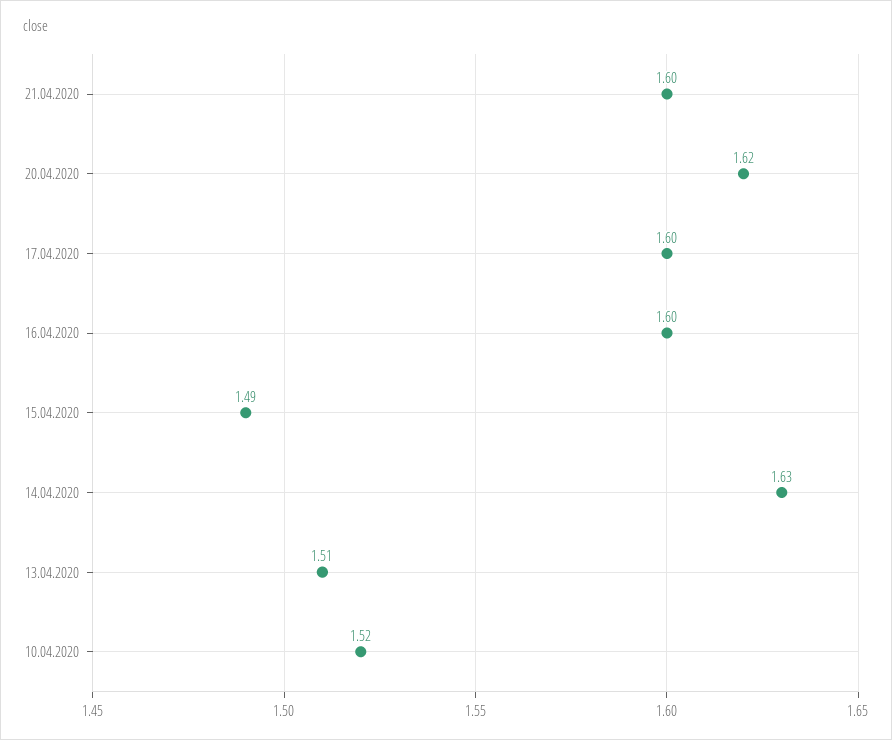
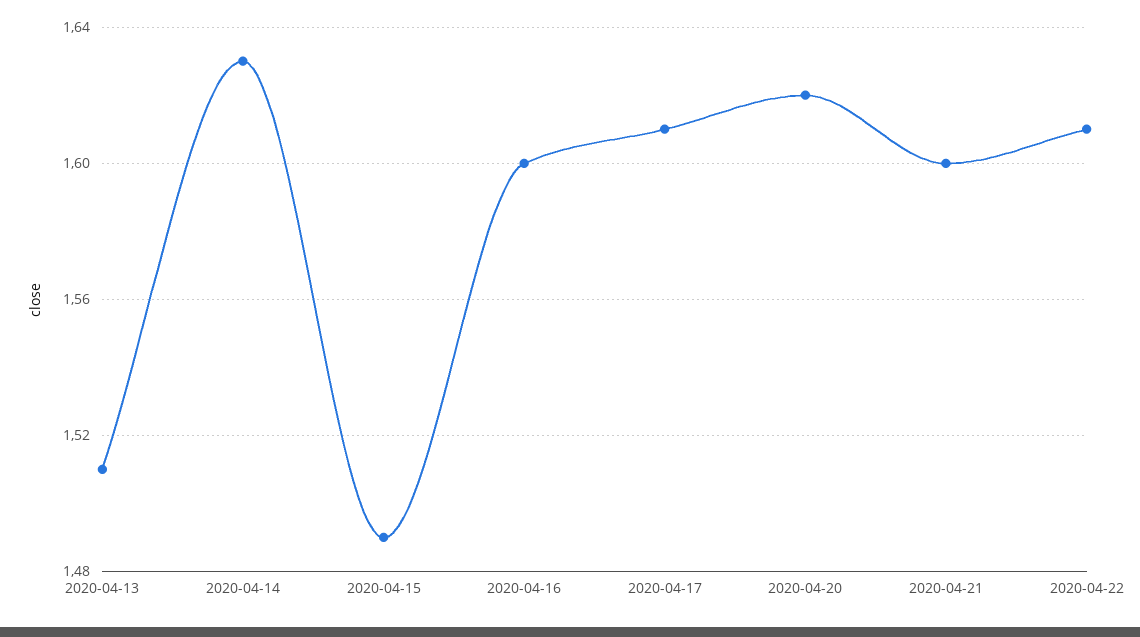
17.04.2020: 1.6 -> 1.61
10.04.2020: 1.52 -> none
2020-04-22: none -> 1.61

